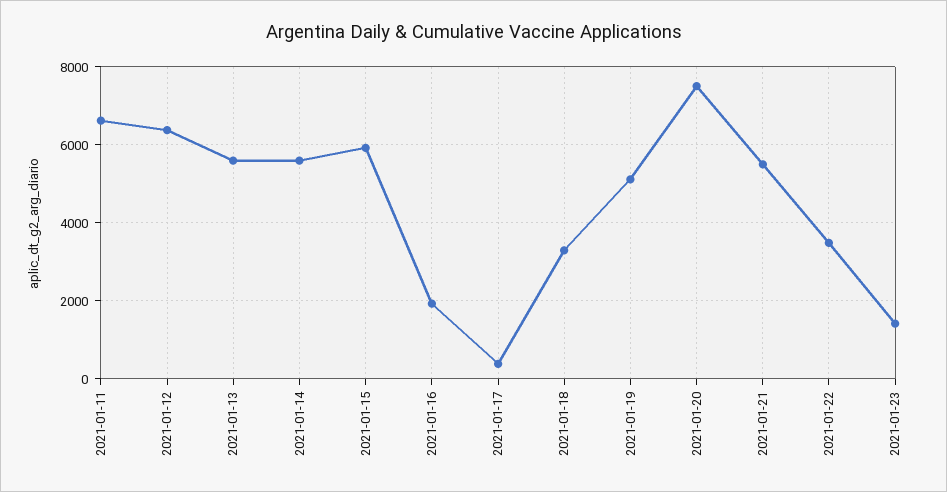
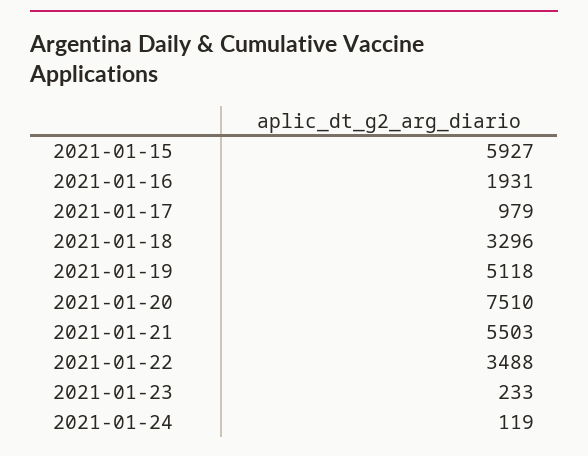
2021-01-11: 6600 -> none
2021-01-12: 6400 -> none
2021-01-13: 5600 -> none
2021-01-14: 5600 -> none
2021-01-17: 400 -> 979
2021-01-23: 1400 -> 233
2021-01-24: none -> 119

